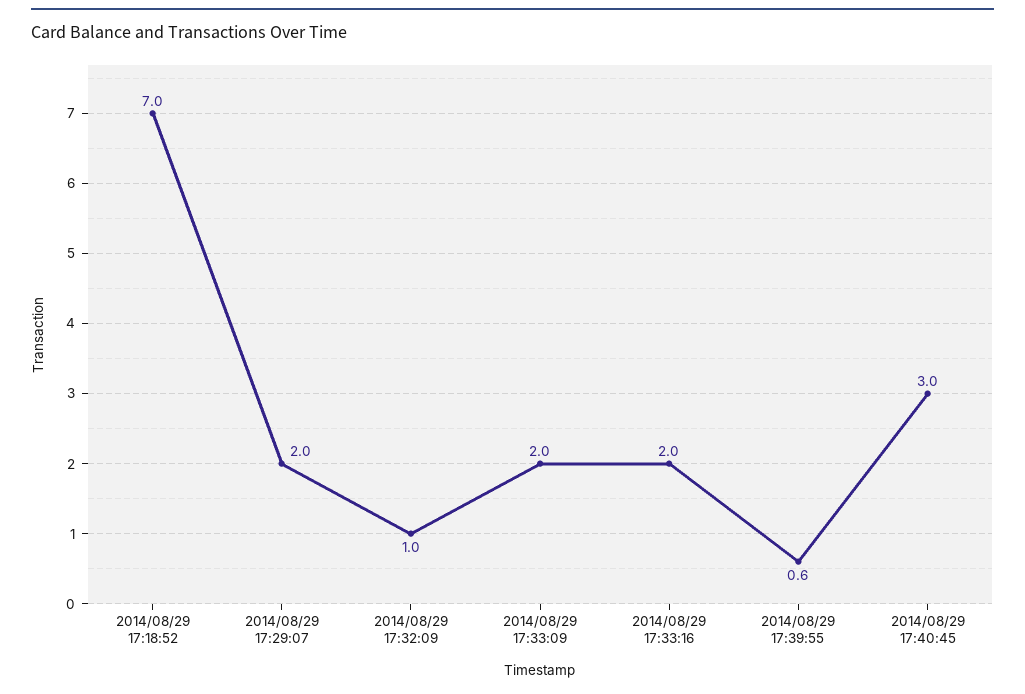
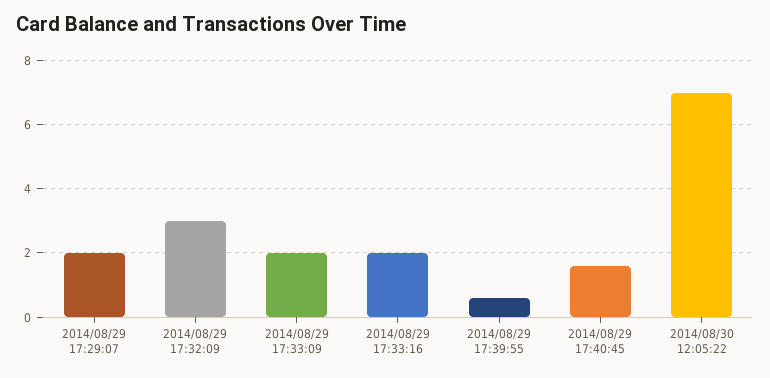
2014/08/29 17:18:52: 7 -> none
2014/08/29 17:32:09: 1 -> 3
2014/08/29 17:40:45: 3 -> 1.5
2014/08/30 12:05:22: none -> 7

